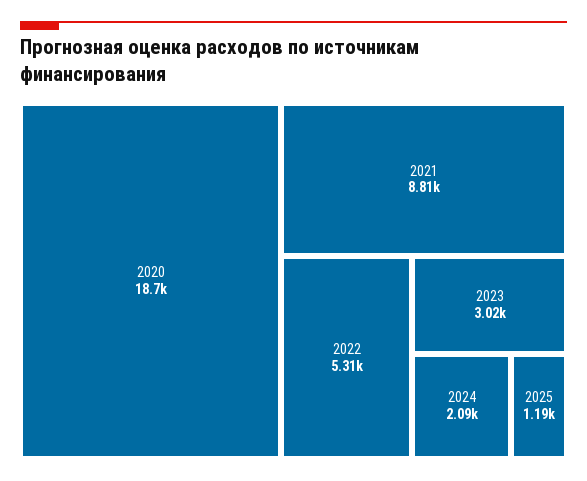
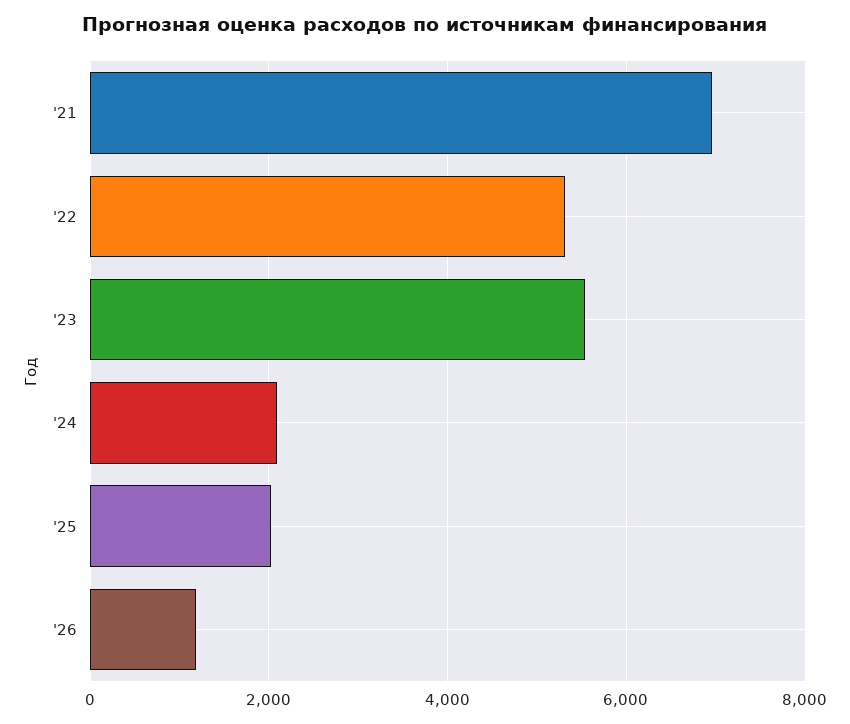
2020: 18700 -> none
2021: 8810 -> 7000
2023: 3020 -> 5600
2025: 1190 -> 2000
'26: none -> 1200

